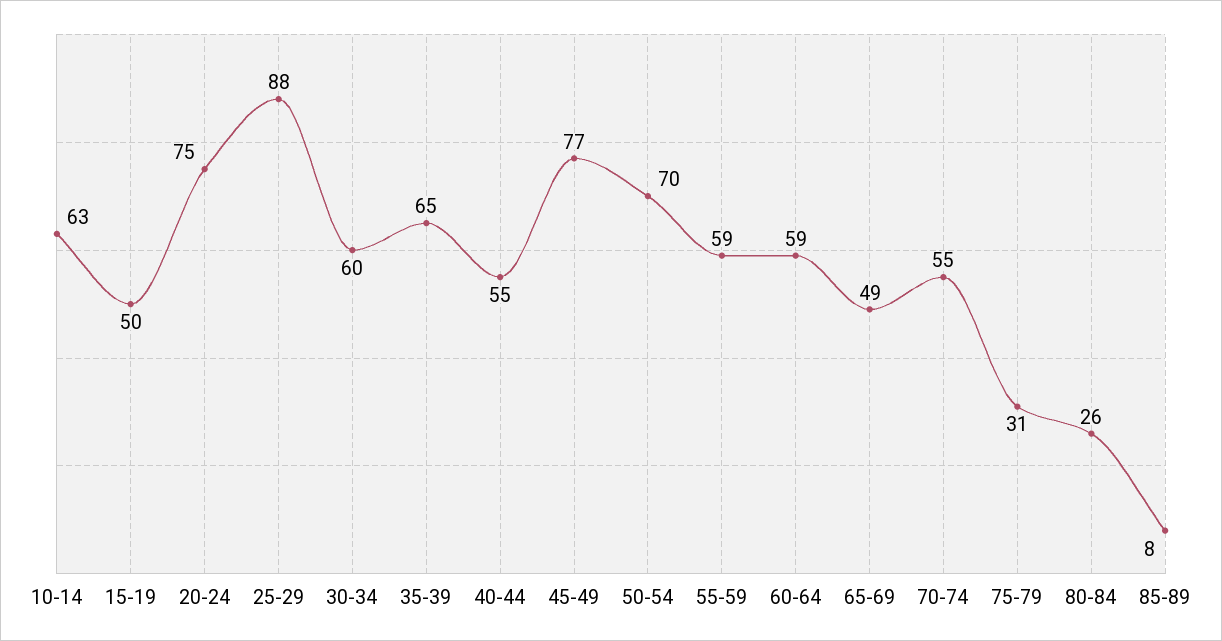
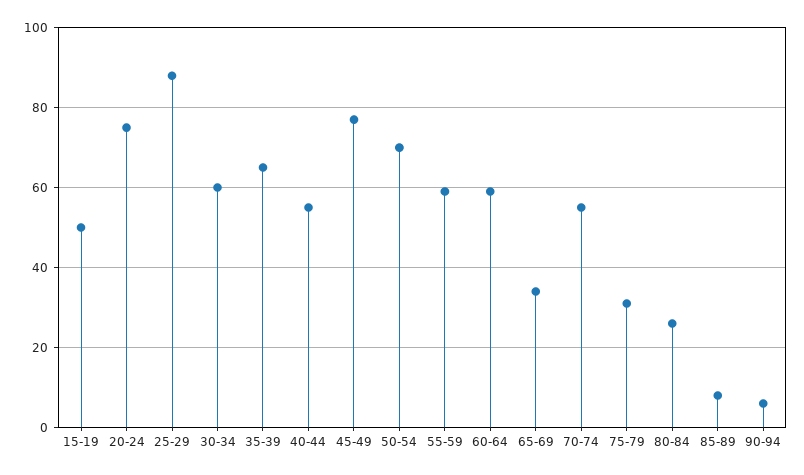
10-14: 63 -> none
65-69: 49 -> 35
90-94: none -> 5

